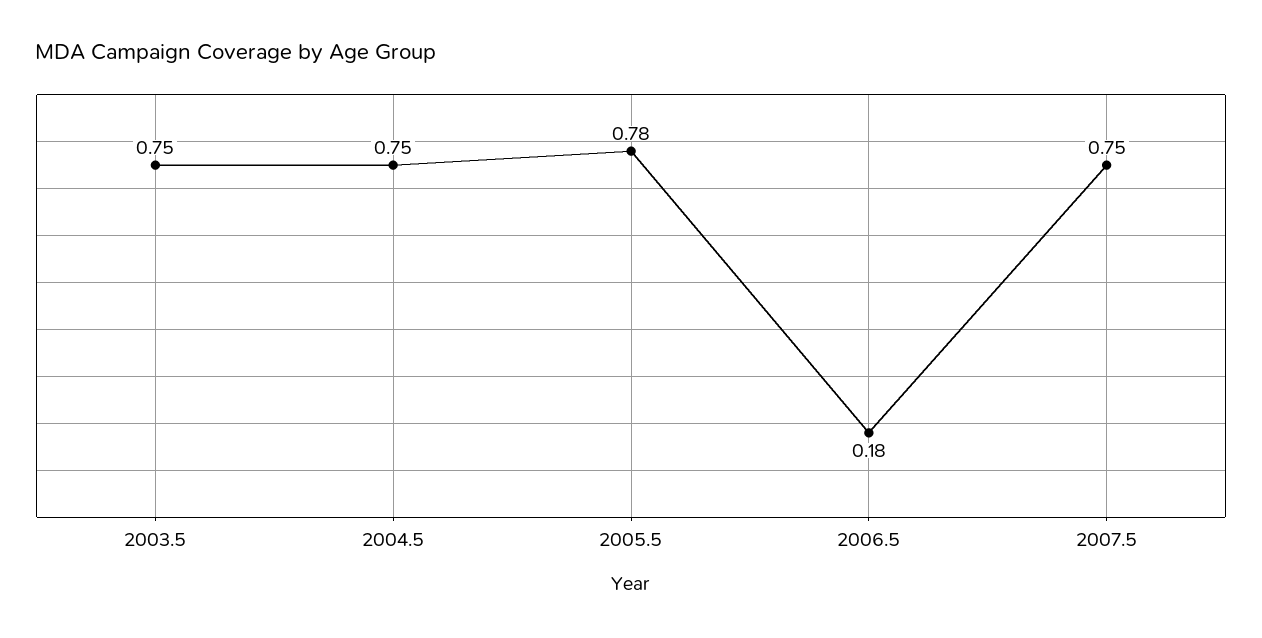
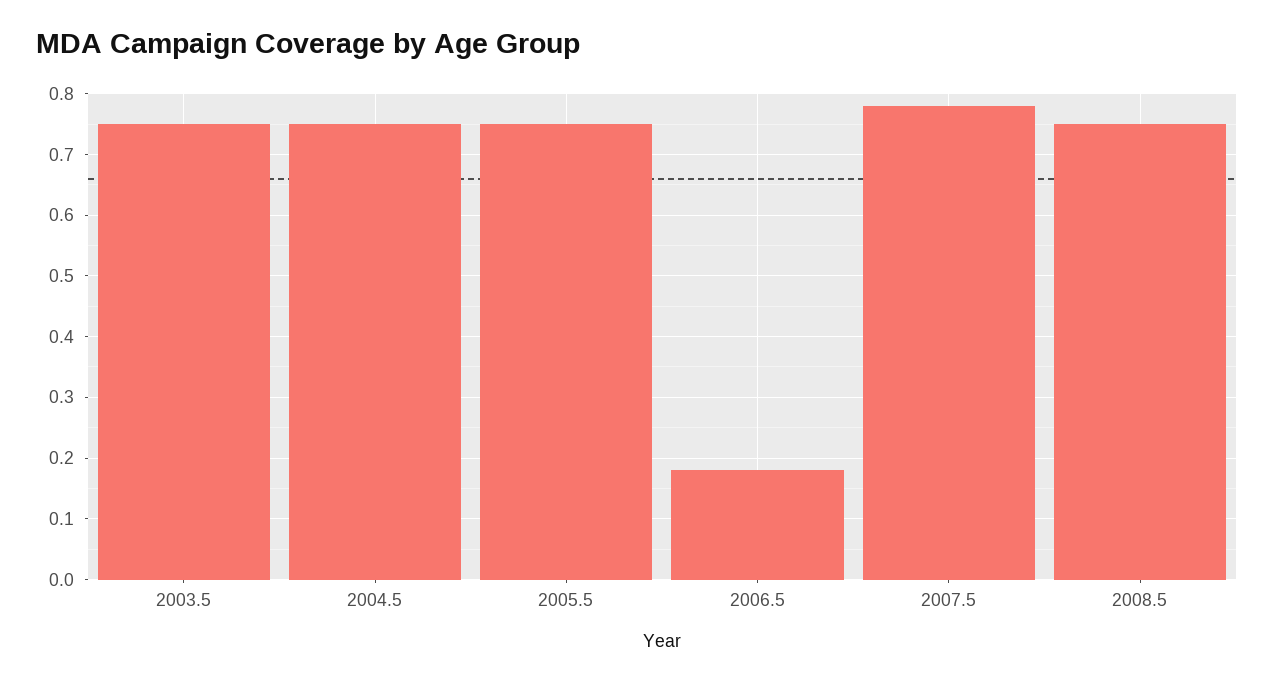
2005.5: 0.78 -> 0.75
2007.5: 0.75 -> 0.78
2008.5: none -> 0.75

